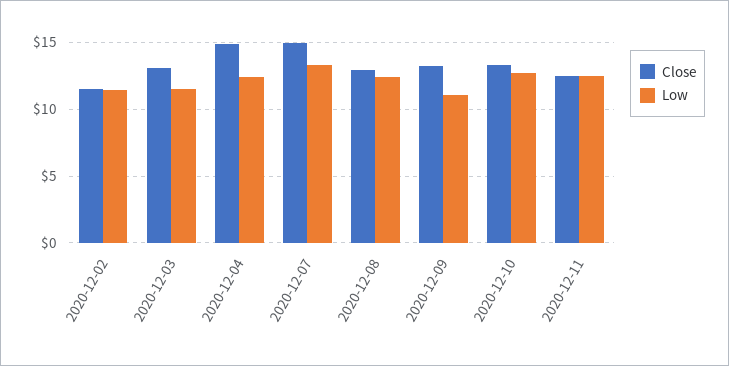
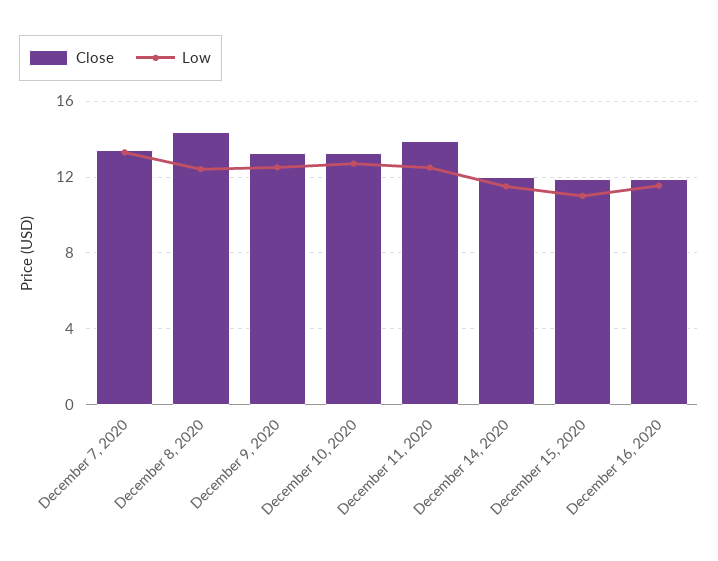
Close, 2020-12-02: 11.5 -> none
Low, 2020-12-02: 11.5 -> none
Close, 2020-12-03: 13 -> none
Low, 2020-12-03: 11.5 -> none
Close, 2020-12-04: 15 -> none
Low, 2020-12-04: 12.5 -> none
Close, 2020-12-07: 15 -> 13.5
Close, 2020-12-08: 13 -> 14.5
Low, 2020-12-09: 11 -> 12.5
Close, 2020-12-11: 12.5 -> 14
Close, December 14, 2020: none -> 12
Low, December 14, 2020: none -> 11.5
Close, December 15, 2020: none -> 12
Low, December 15, 2020: none -> 11
Close, December 16, 2020: none -> 12
Low, December 16, 2020: none -> 11.5

